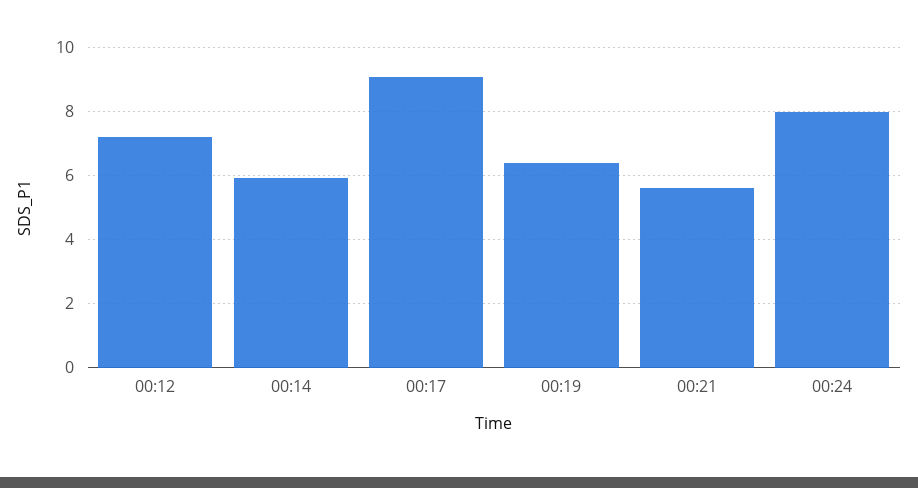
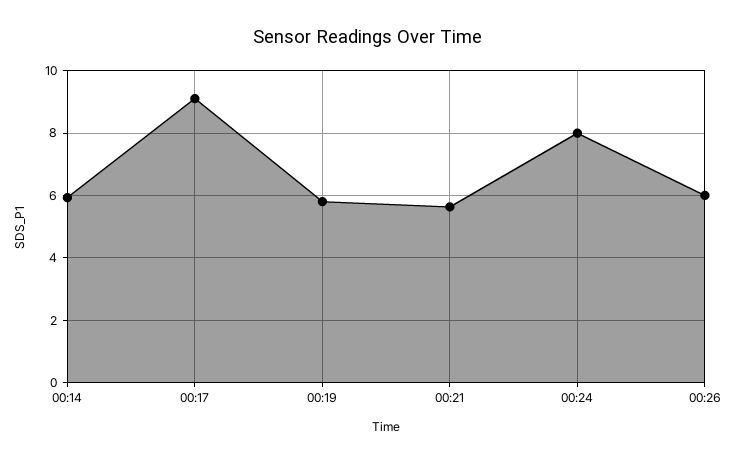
00:12: 7.2 -> none
00:19: 6.4 -> 5.8
00:26: none -> 6

